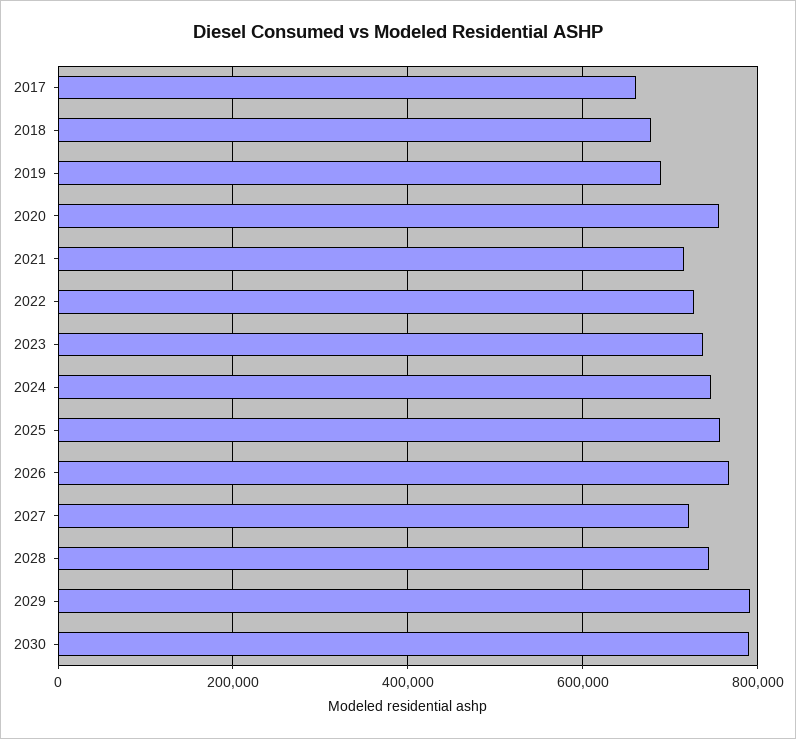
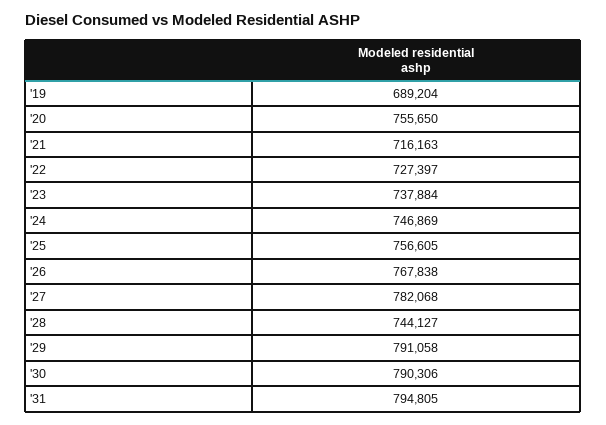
2017: 660000 -> none
2018: 680000 -> none
2027: 720000 -> 782068
'31: none -> 794805

